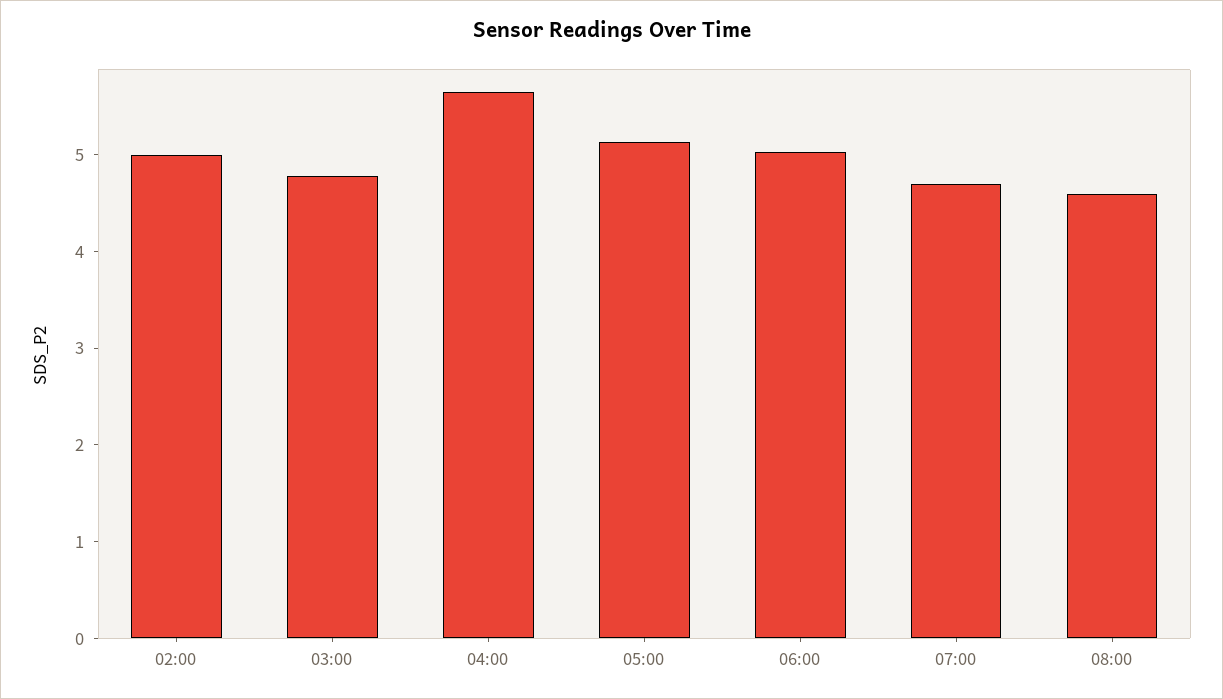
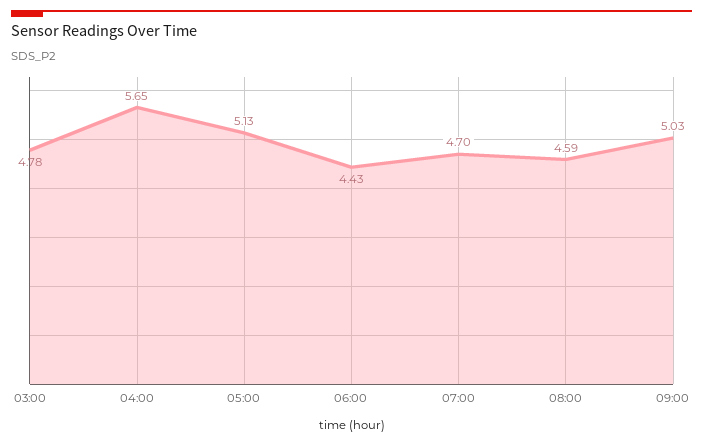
02:00: 5 -> none
06:00: 5 -> 4.43
09:00: none -> 5.03

